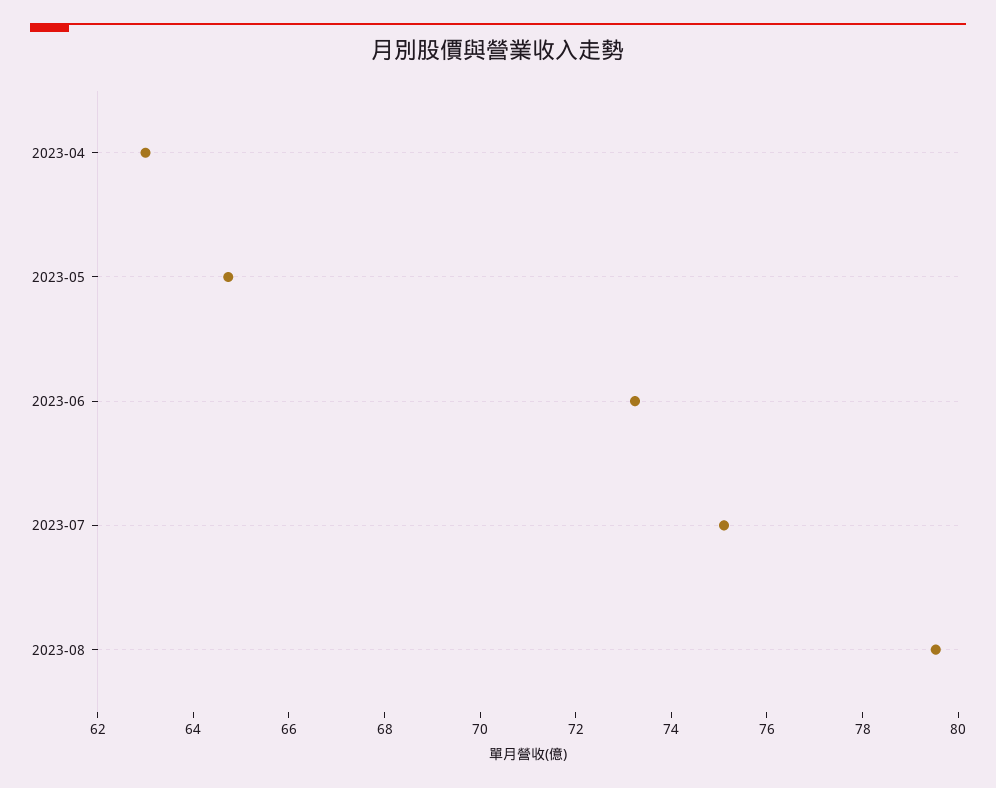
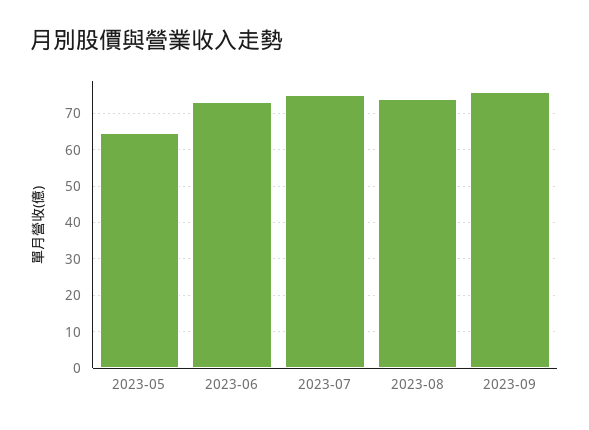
2023-04: 63 -> none
2023-08: 79.5 -> 74
2023-09: none -> 76

